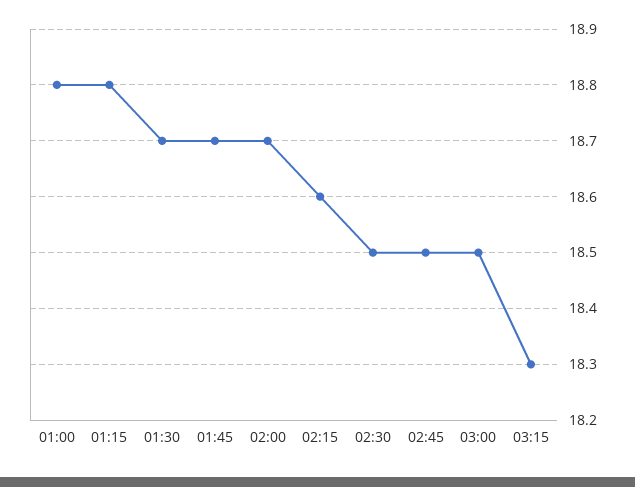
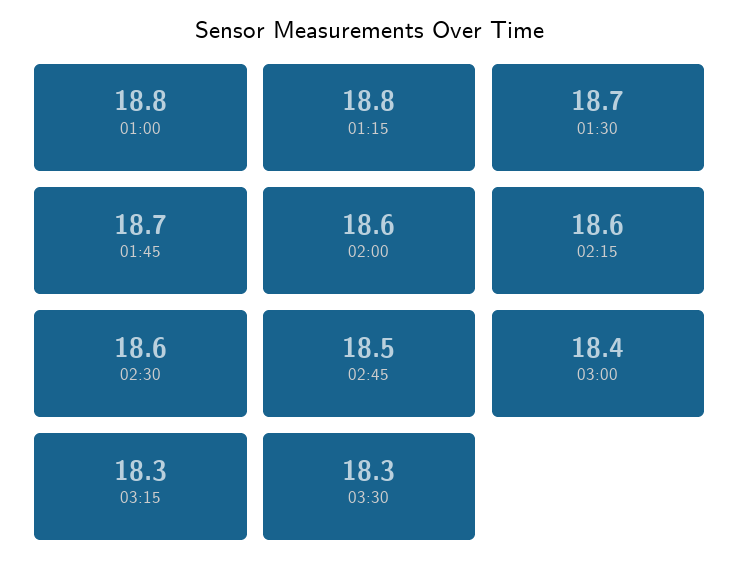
02:00: 18.7 -> 18.6
02:30: 18.5 -> 18.6
03:00: 18.5 -> 18.4
03:30: none -> 18.3

